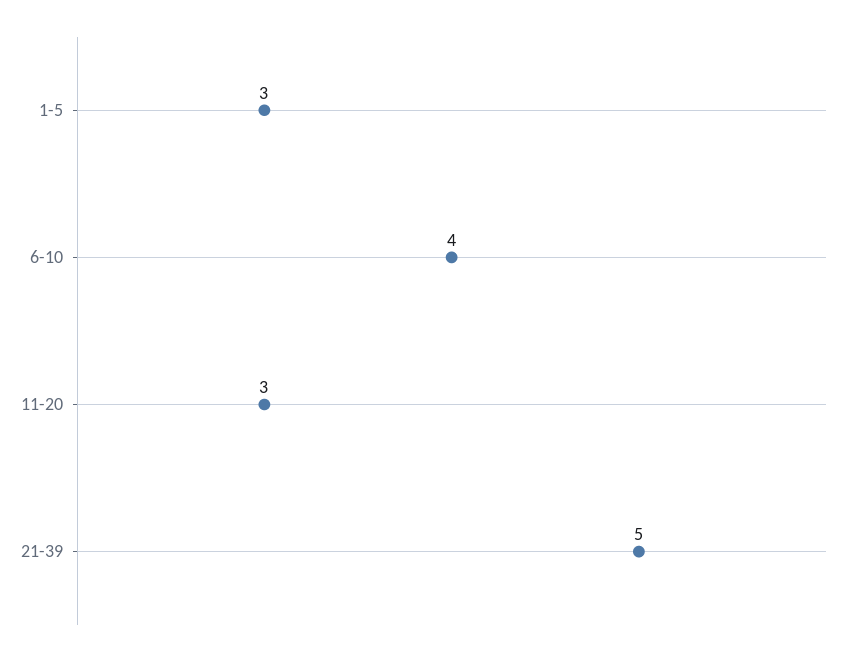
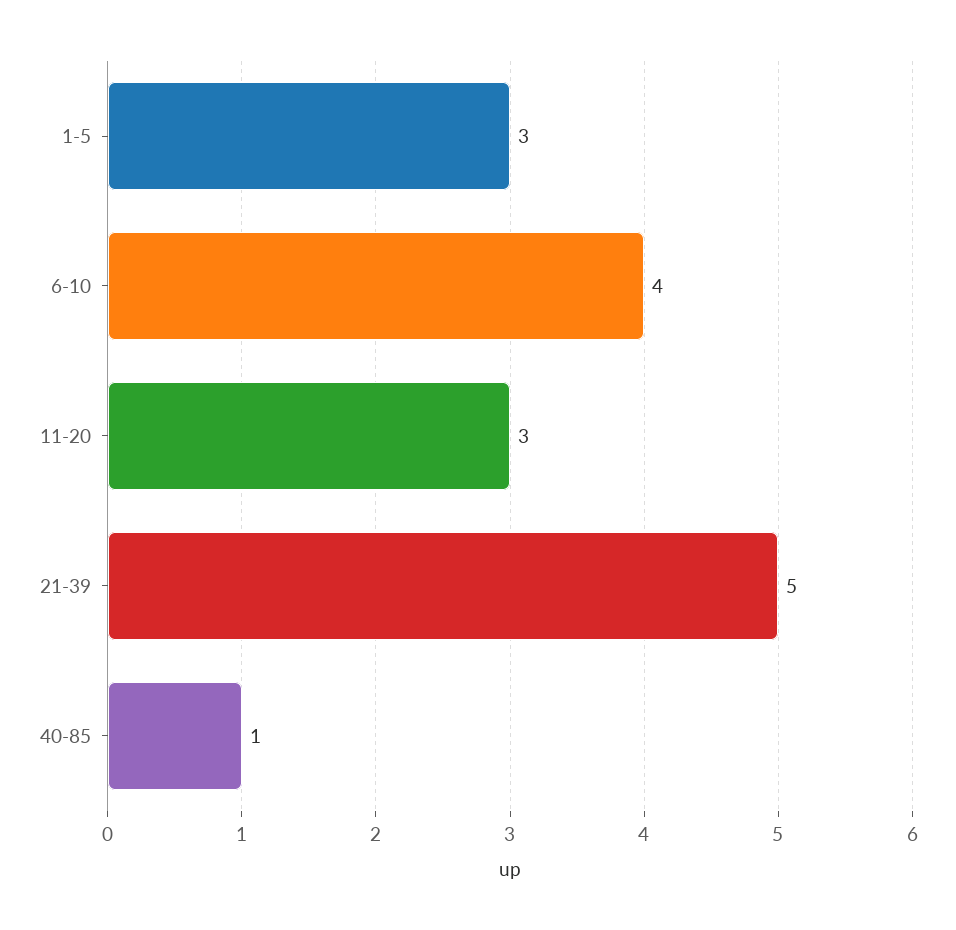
40-85: none -> 1

